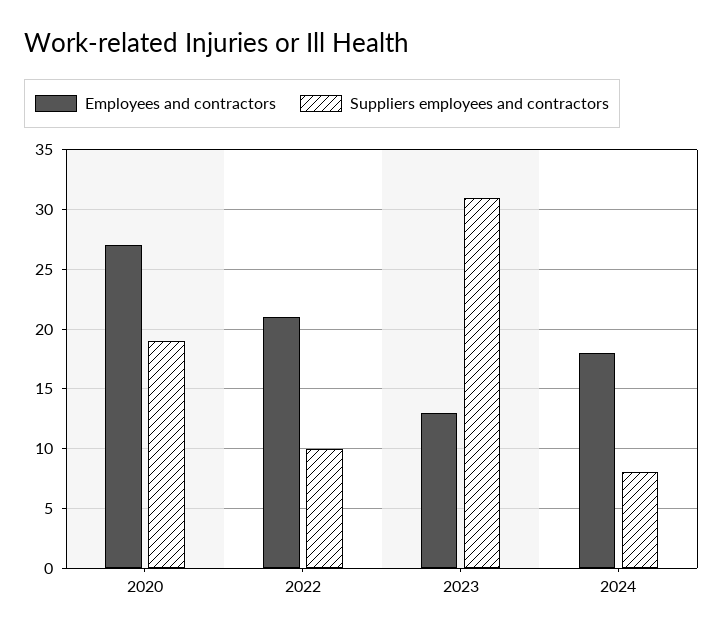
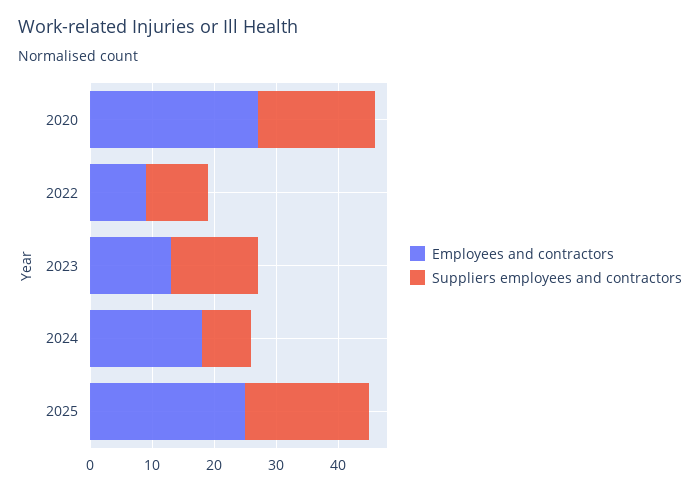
Employees and contractors, 2022: 21 -> 10
Suppliers employees and contractors, 2023: 31 -> 15
Employees and contractors, 2025: none -> 25
Suppliers employees and contractors, 2025: none -> 20

